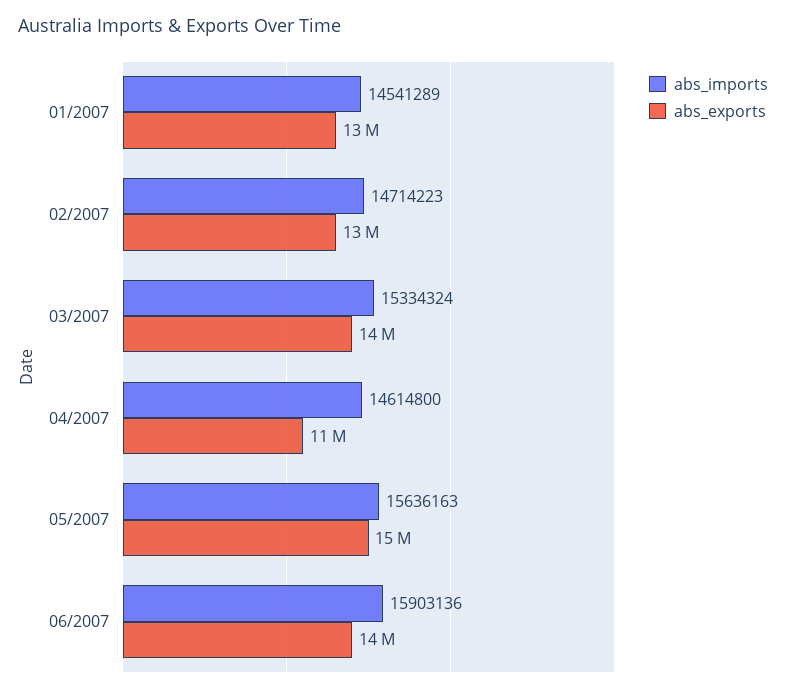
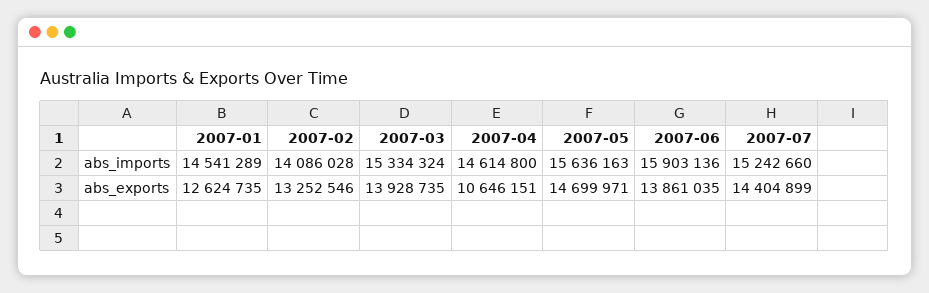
abs_imports, 02/2007: 14714223 -> 14086028
abs_imports, 2007-07: none -> 15242660
abs_exports, 2007-07: none -> 14404899

